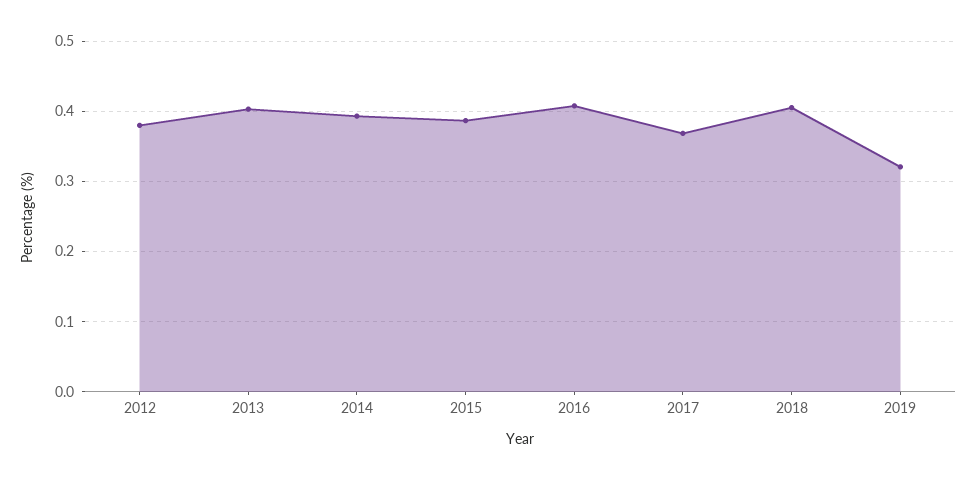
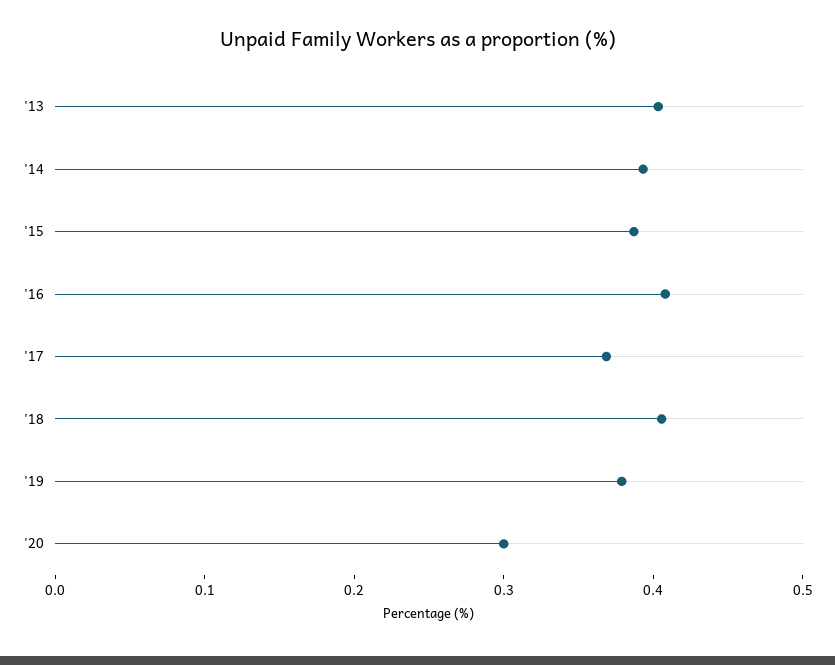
2012: 0.38 -> none
2019: 0.32 -> 0.38
'20: none -> 0.3

